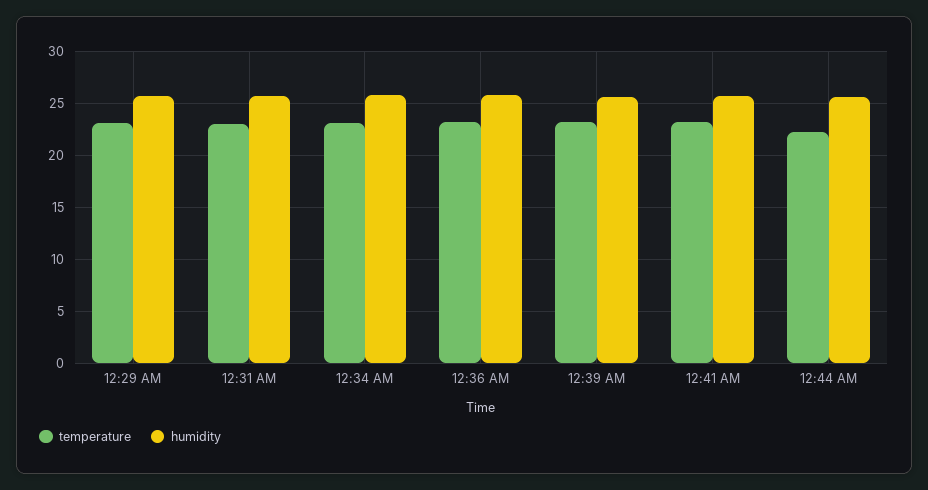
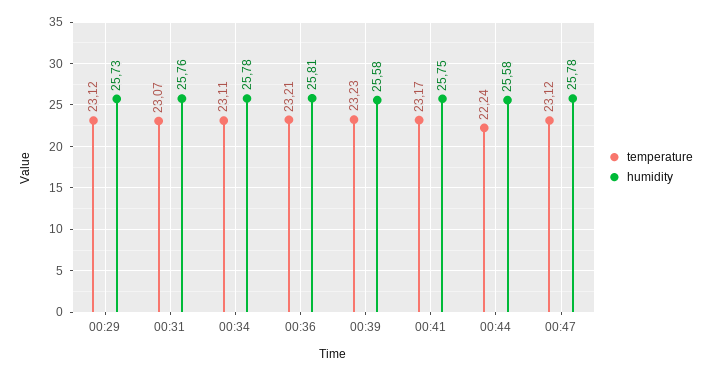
temperature, 00:47: none -> 23.12
humidity, 00:47: none -> 25.78

